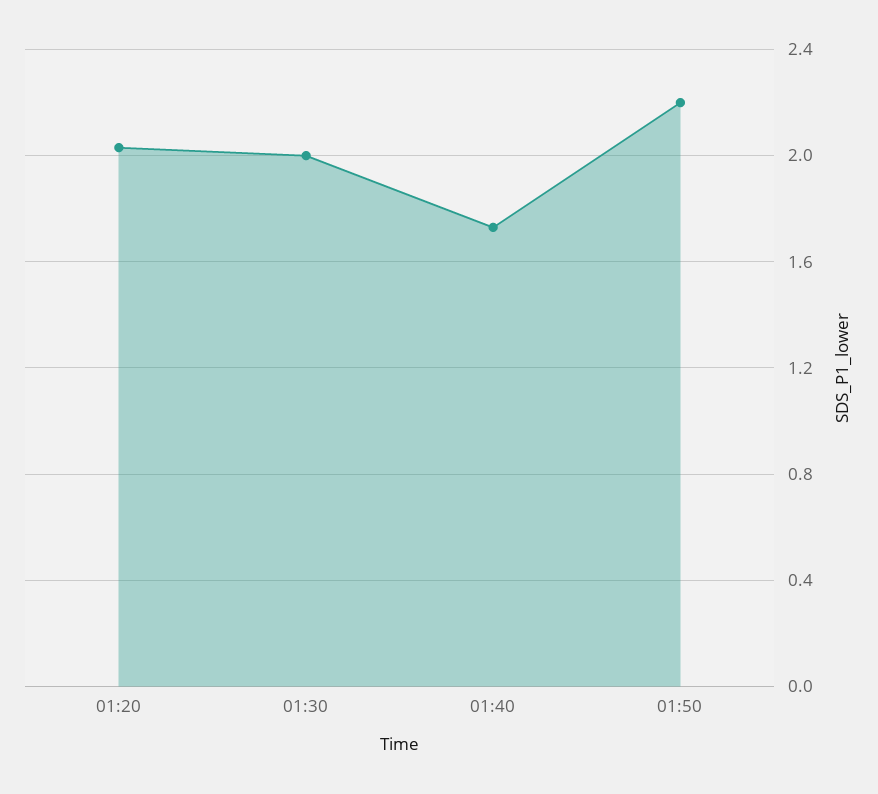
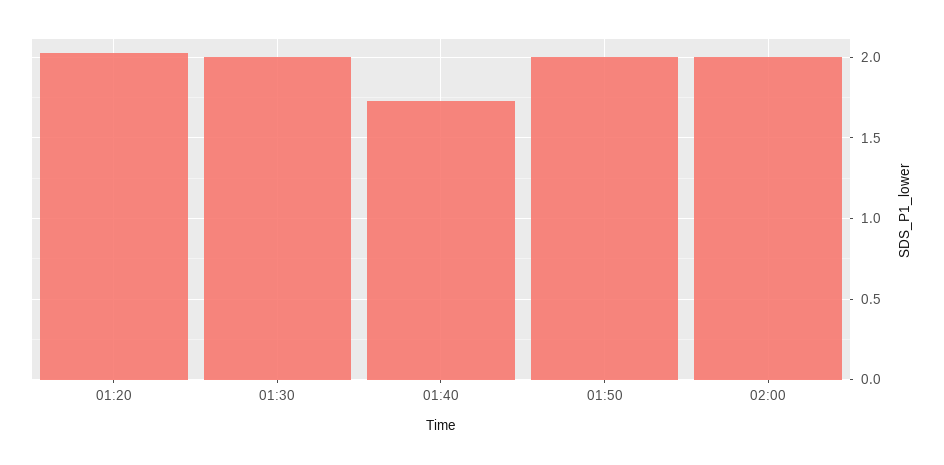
01:50: 2.2 -> 2
02:00: none -> 2

